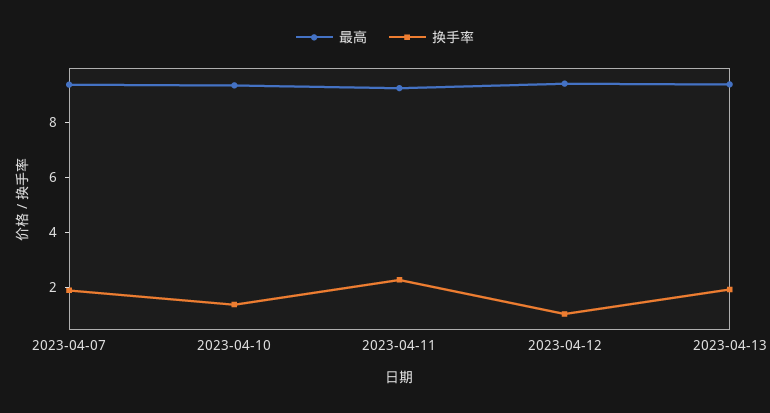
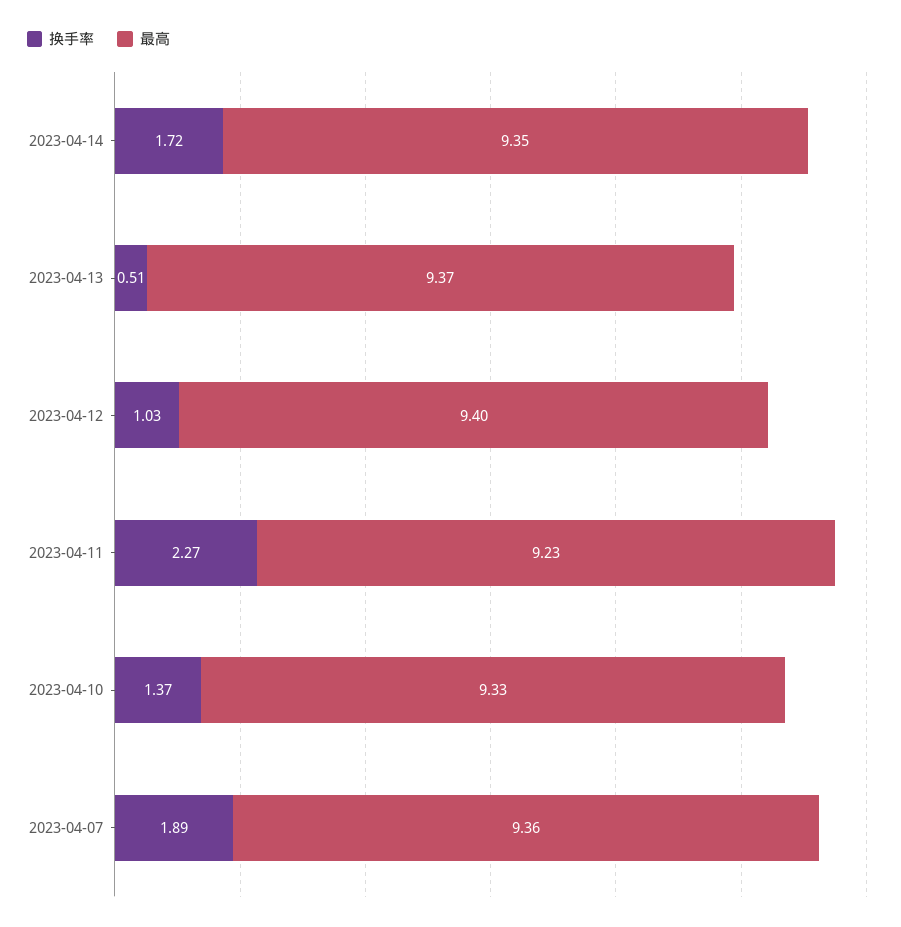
换手率, 2023-04-13: 2 -> 0.51
换手率, 2023-04-14: none -> 1.72
最高, 2023-04-14: none -> 9.35

